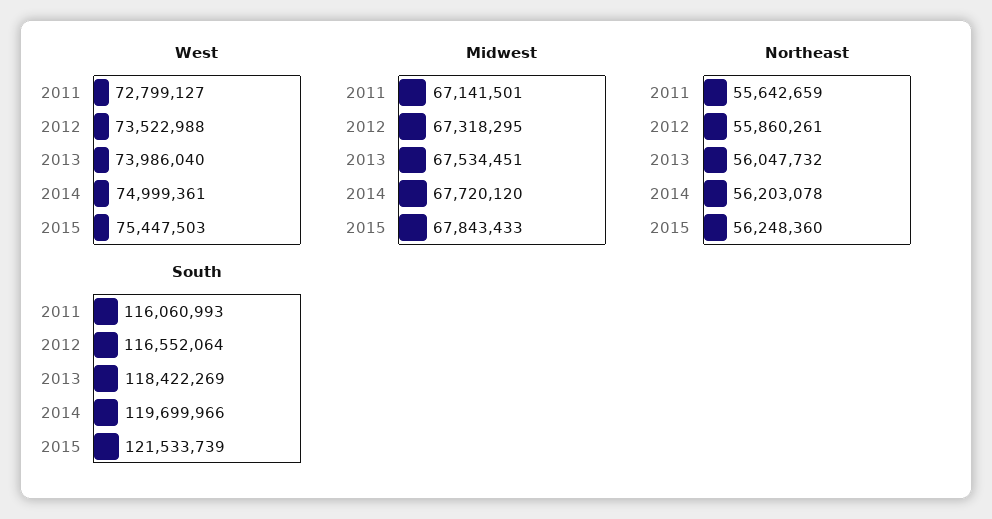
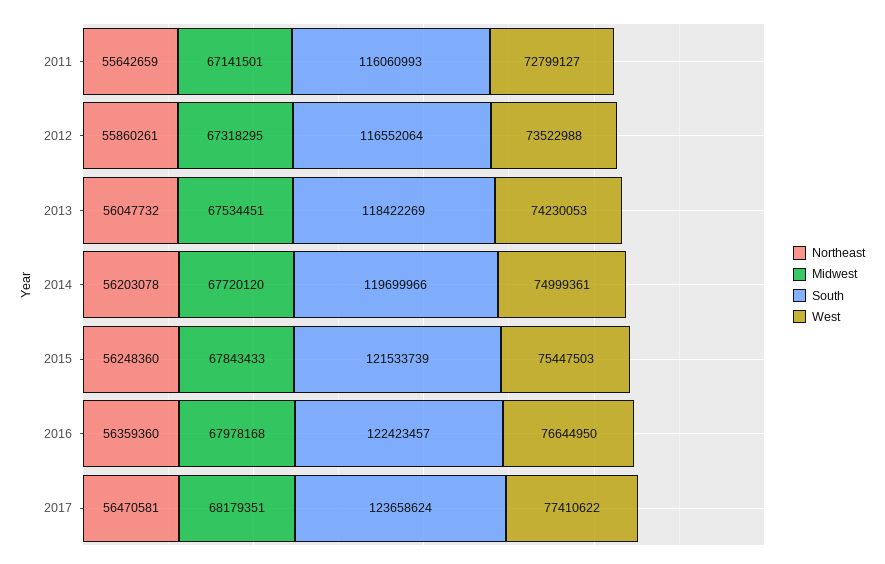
West, 2013: 73986040 -> 74230053
Northeast, 2016: none -> 56359360
Midwest, 2016: none -> 67978168
South, 2016: none -> 122423457
West, 2016: none -> 76644950
Northeast, 2017: none -> 56470581
Midwest, 2017: none -> 68179351
South, 2017: none -> 123658624
West, 2017: none -> 77410622

